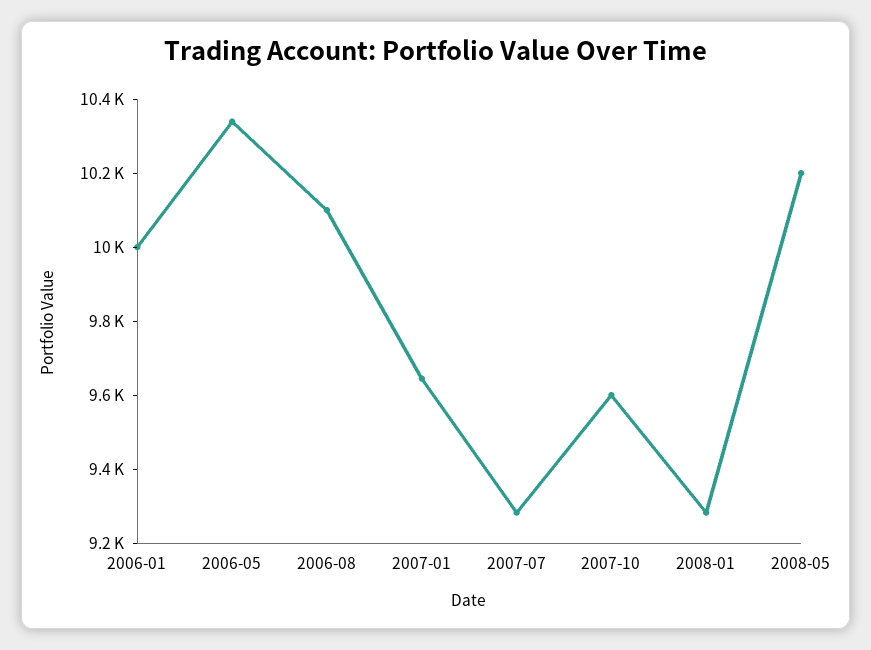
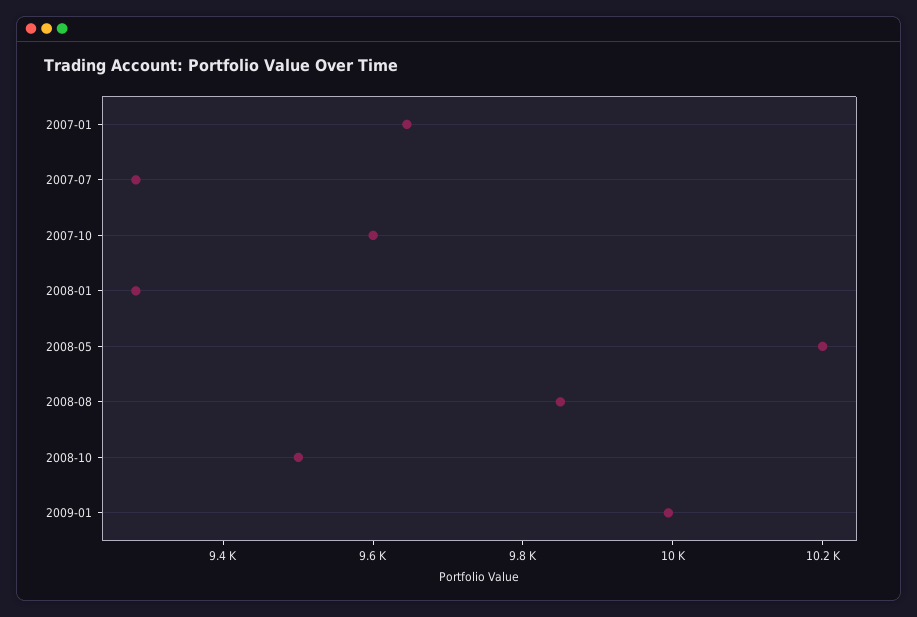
2006-01: 10000 -> none
2006-05: 10350 -> none
2006-08: 10100 -> none
2008-08: none -> 9850
2008-10: none -> 9500
2009-01: none -> 10000

